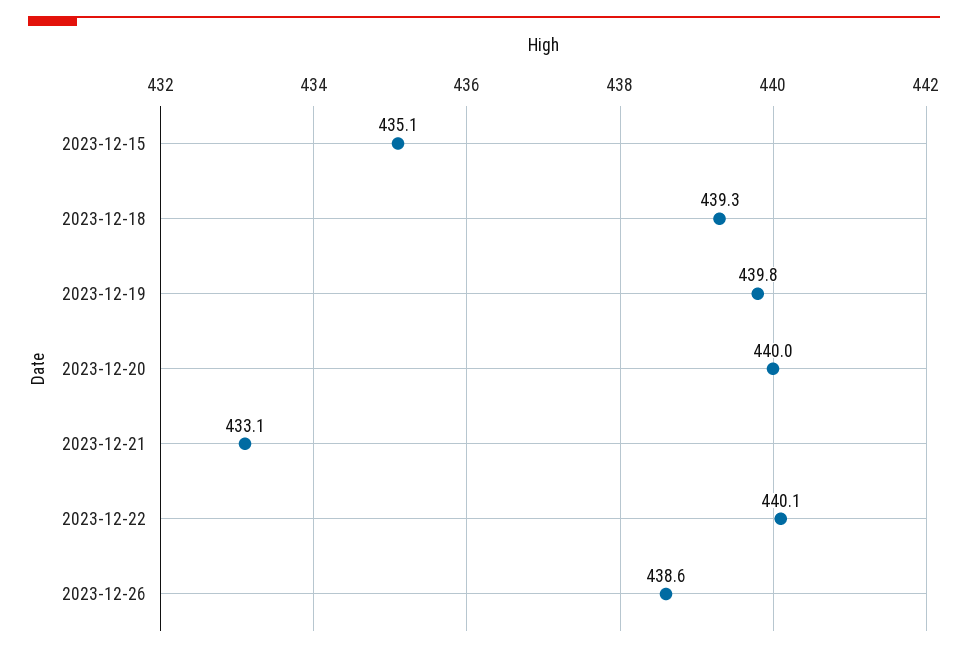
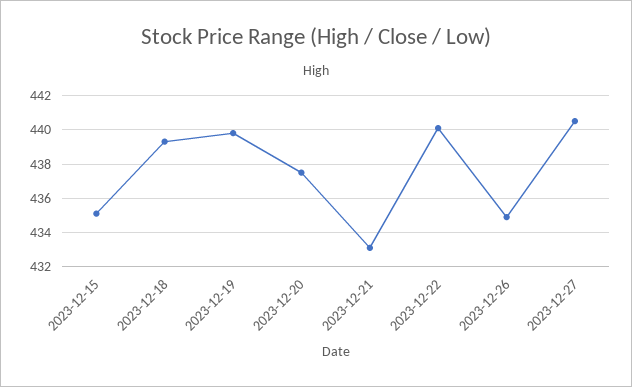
2023-12-20: 440 -> 437.5
2023-12-26: 438.6 -> 435
2023-12-27: none -> 440.5

